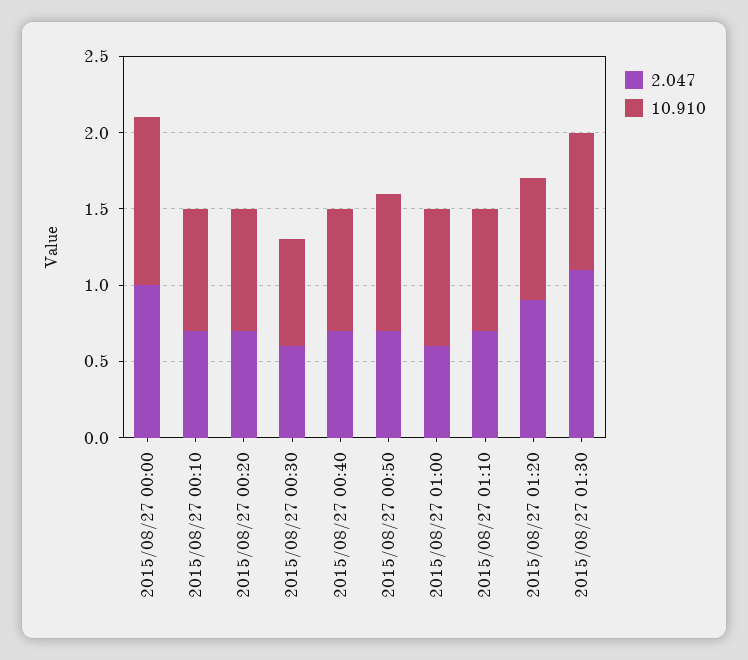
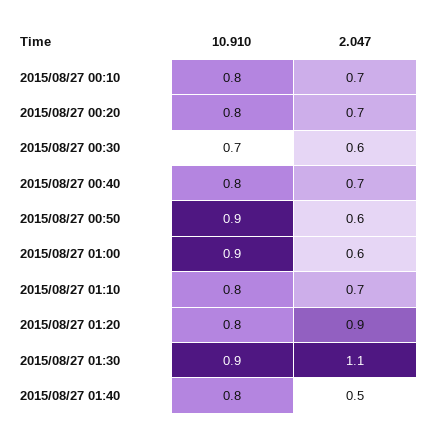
2.047, 2015/08/27 00:00: 1 -> none
10.910, 2015/08/27 00:00: 1.1 -> none
2.047, 2015/08/27 00:50: 0.7 -> 0.6
10.910, 2015/08/27 01:40: none -> 0.8
2.047, 2015/08/27 01:40: none -> 0.5

